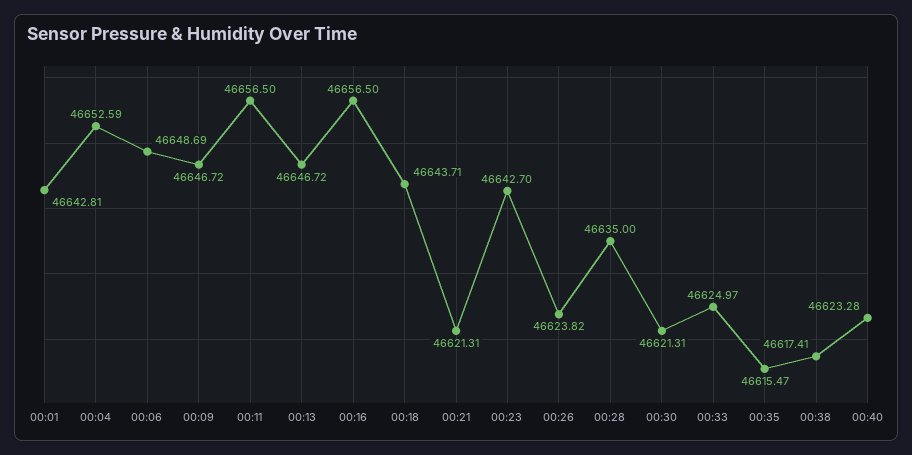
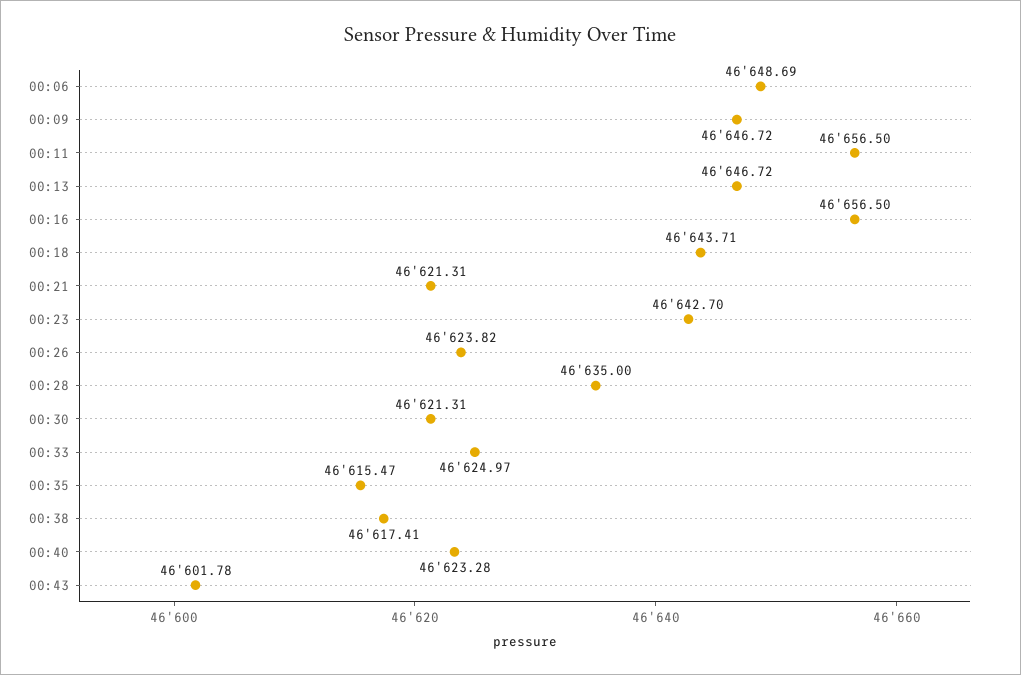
00:01: 46642.81 -> none
00:04: 46652.59 -> none
00:43: none -> 46601.78

